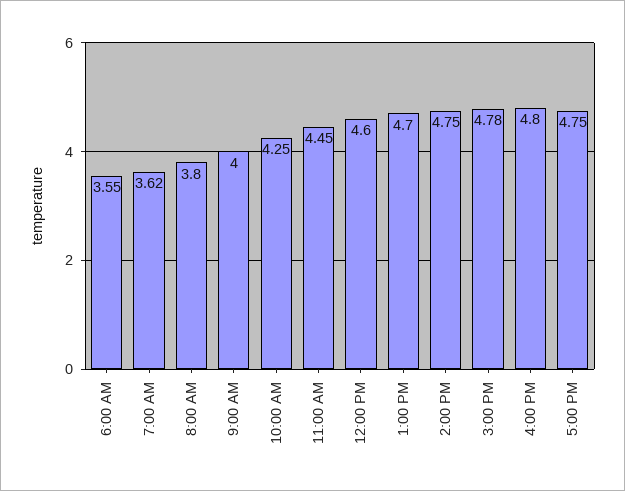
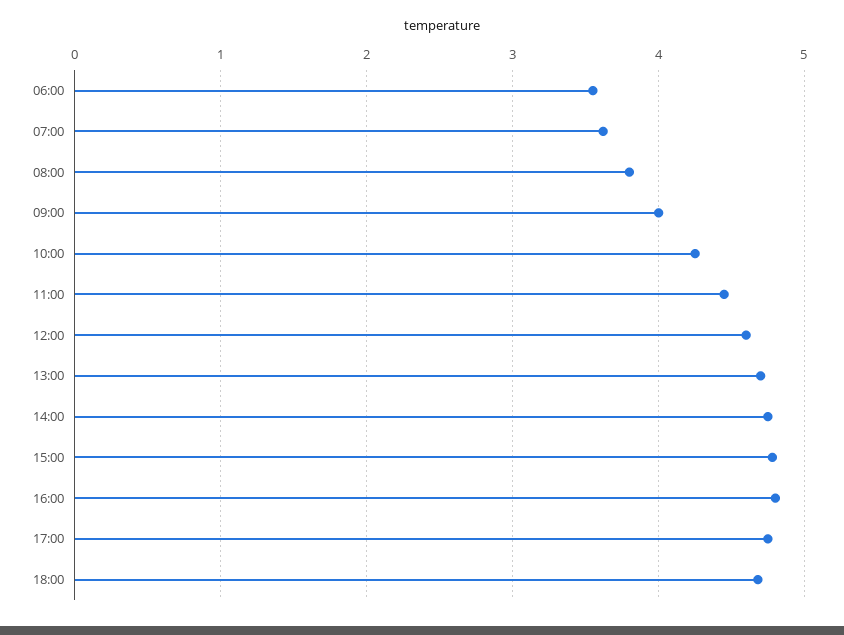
18:00: none -> 4.7

